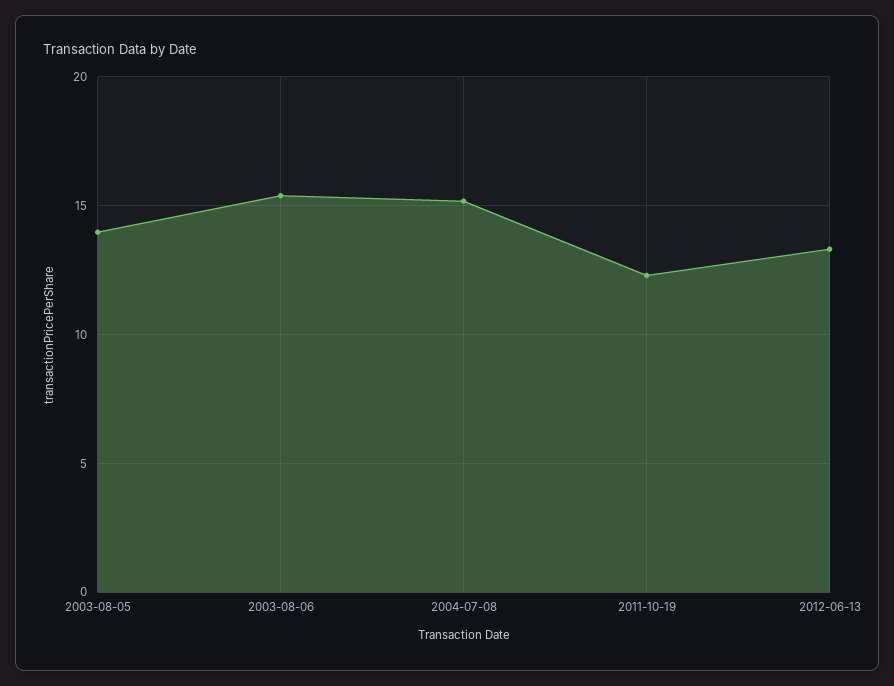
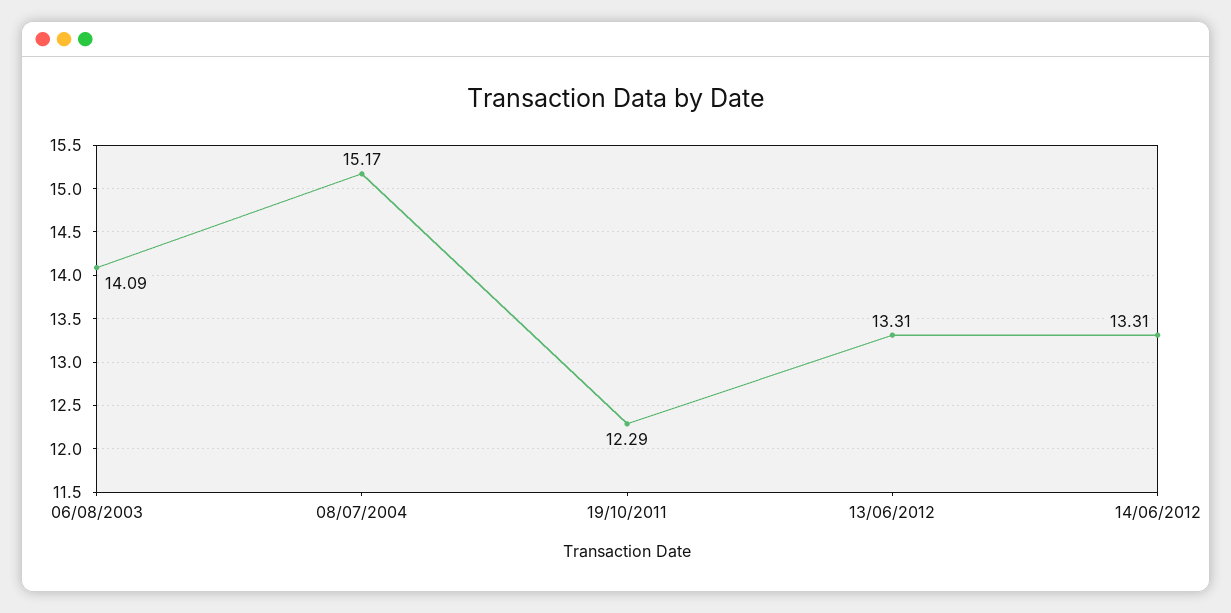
2003-08-05: 14 -> none
2003-08-06: 15.5 -> 14.09
14/06/2012: none -> 13.31

